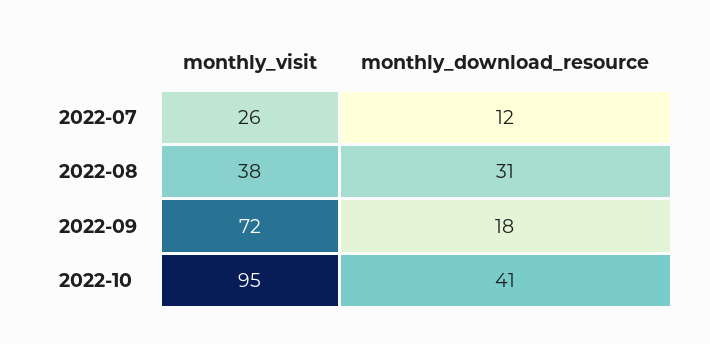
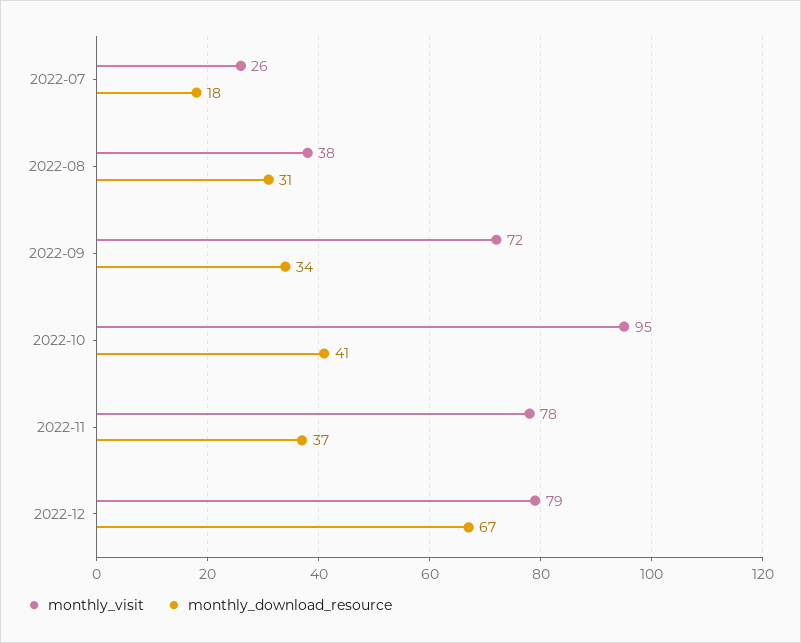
monthly_download_resource, 2022-07: 12 -> 18
monthly_download_resource, 2022-09: 18 -> 34
monthly_visit, 2022-11: none -> 78
monthly_download_resource, 2022-11: none -> 37
monthly_visit, 2022-12: none -> 79
monthly_download_resource, 2022-12: none -> 67

